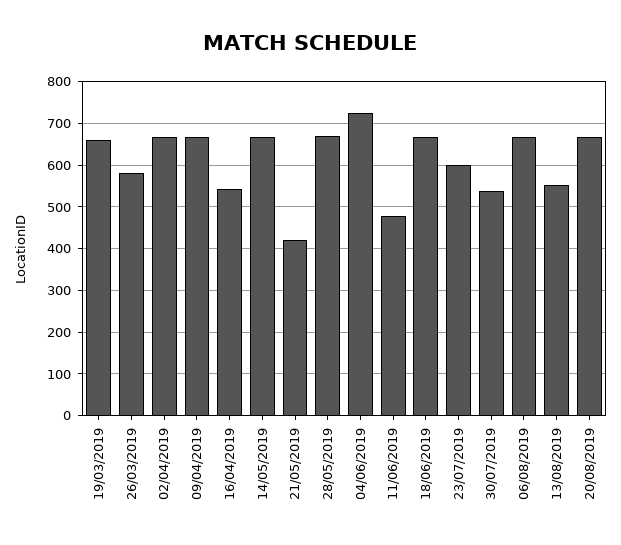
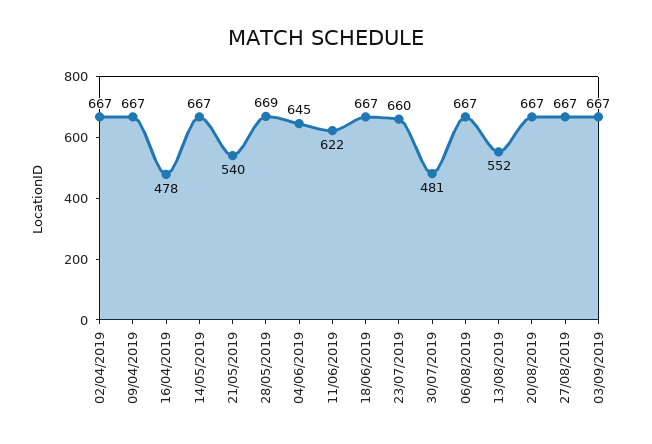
19/03/2019: 660 -> none
26/03/2019: 580 -> none
16/04/2019: 540 -> 478
21/05/2019: 420 -> 540
04/06/2019: 720 -> 645
11/06/2019: 480 -> 622
23/07/2019: 600 -> 660
30/07/2019: 540 -> 481
27/08/2019: none -> 667
03/09/2019: none -> 667

